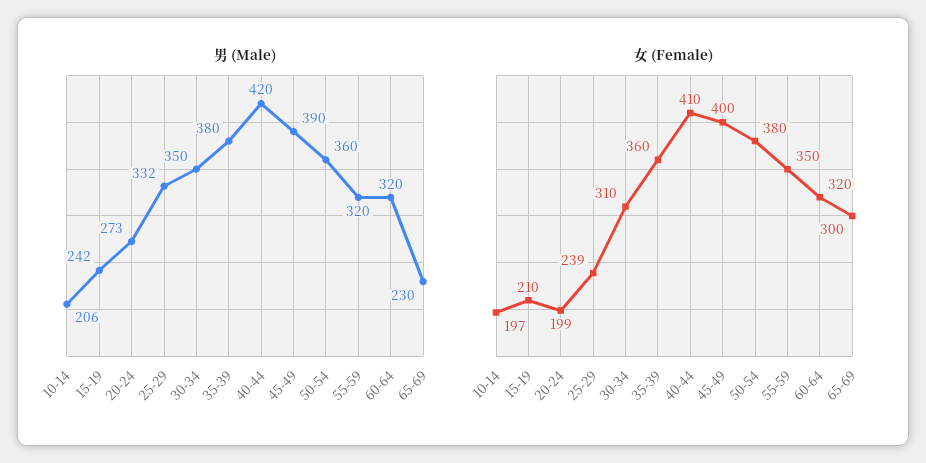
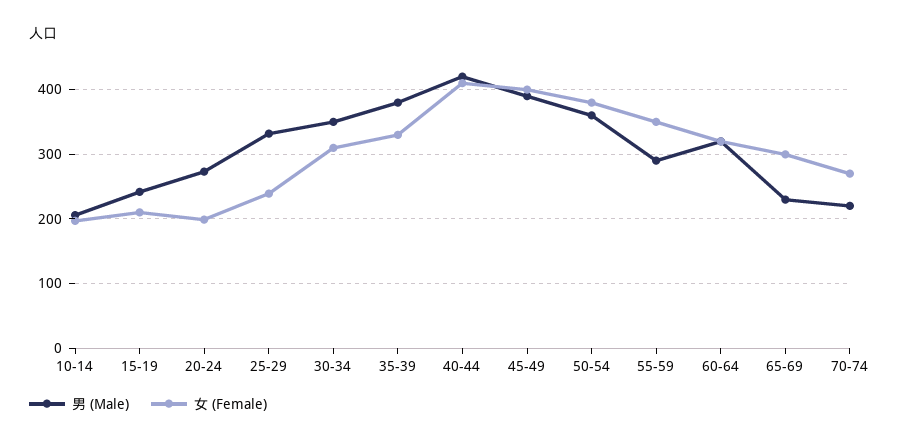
男 (Male), 55-59: 320 -> 290
女 (Female), 35-39: 360 -> 330
男 (Male), 70-74: none -> 220
女 (Female), 70-74: none -> 270

